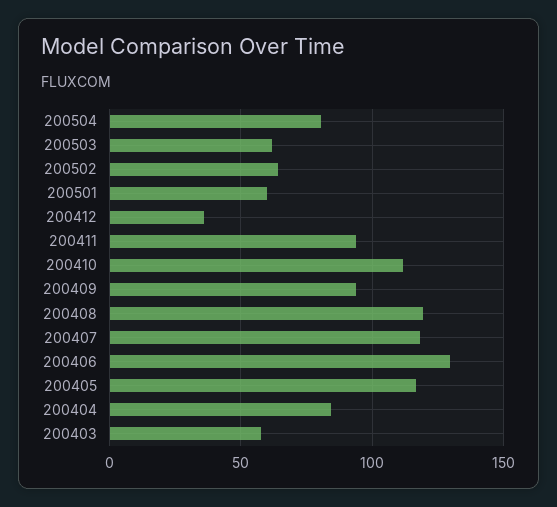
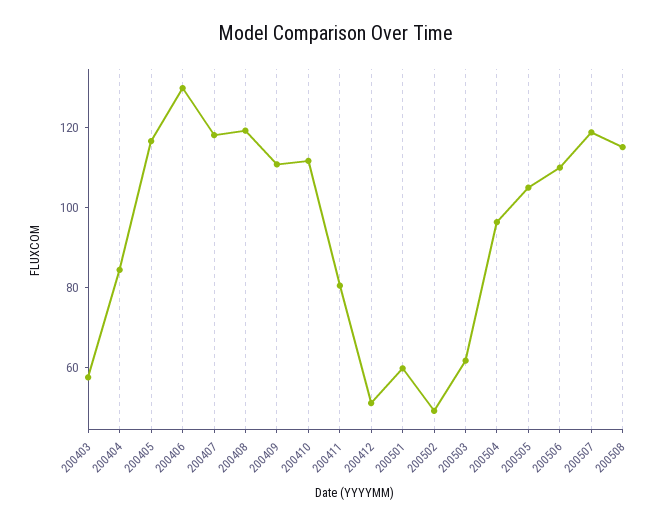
200504: 80 -> 95
200502: 65 -> 50
200412: 35 -> 50
200411: 95 -> 80
200409: 95 -> 110
200505: none -> 105
200506: none -> 110
200507: none -> 120
200508: none -> 115

